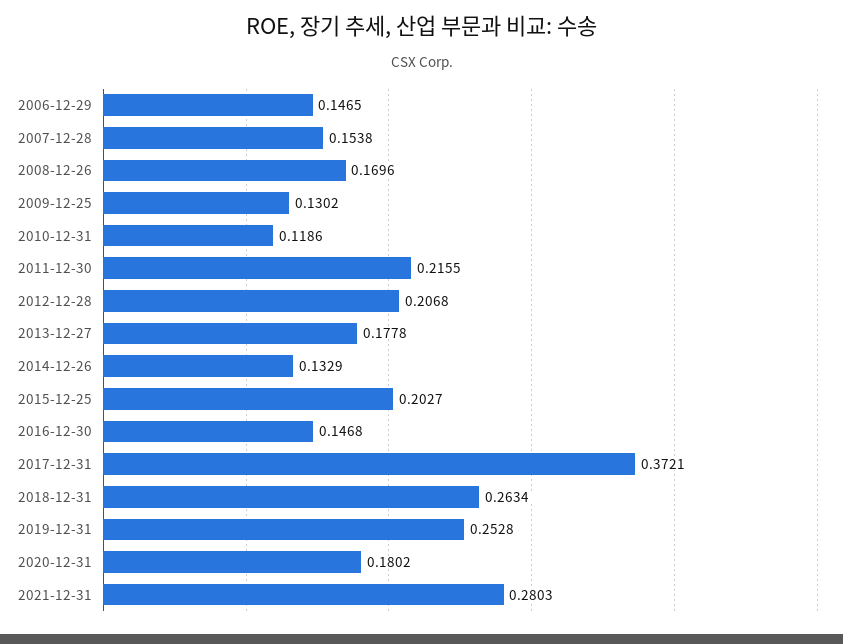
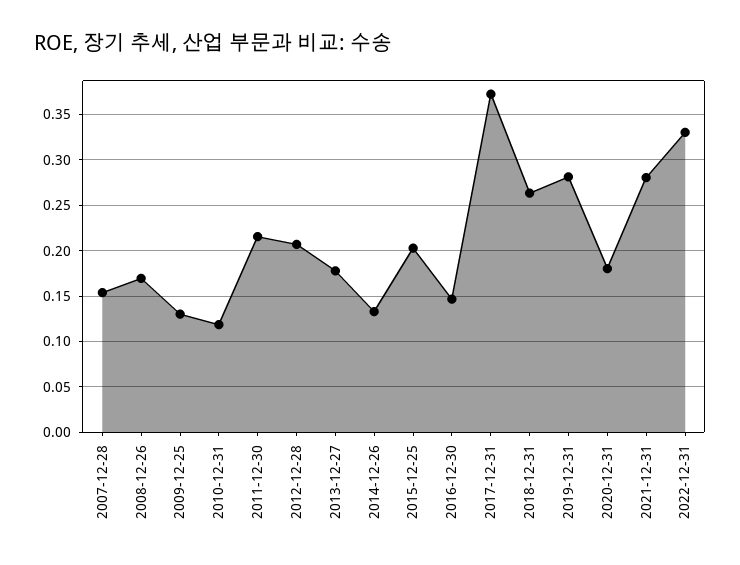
2006-12-29: 0.1465 -> none
2019-12-31: 0.2528 -> 0.28
2022-12-31: none -> 0.33

